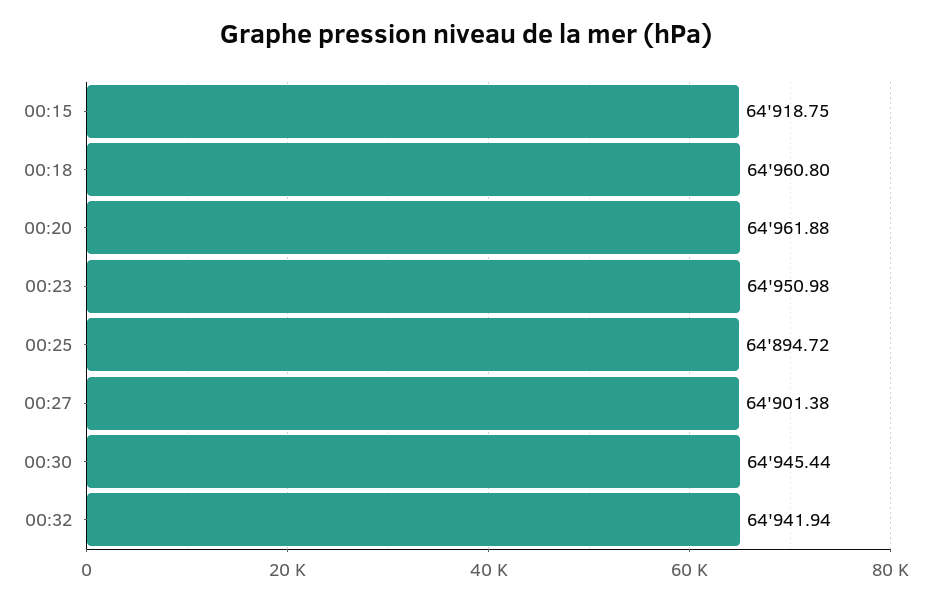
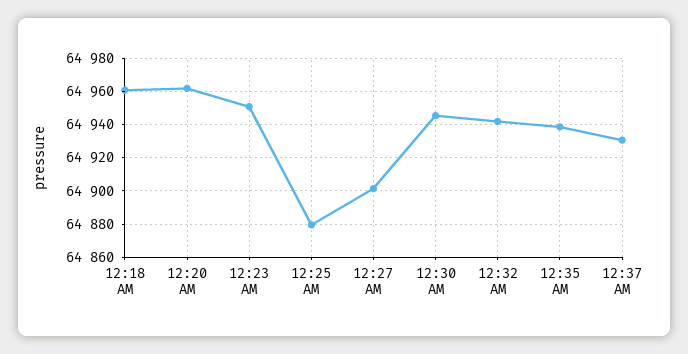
00:15: 64918.75 -> none
00:25: 64894.72 -> 64880
12:35 AM: none -> 64940
12:37 AM: none -> 64930

